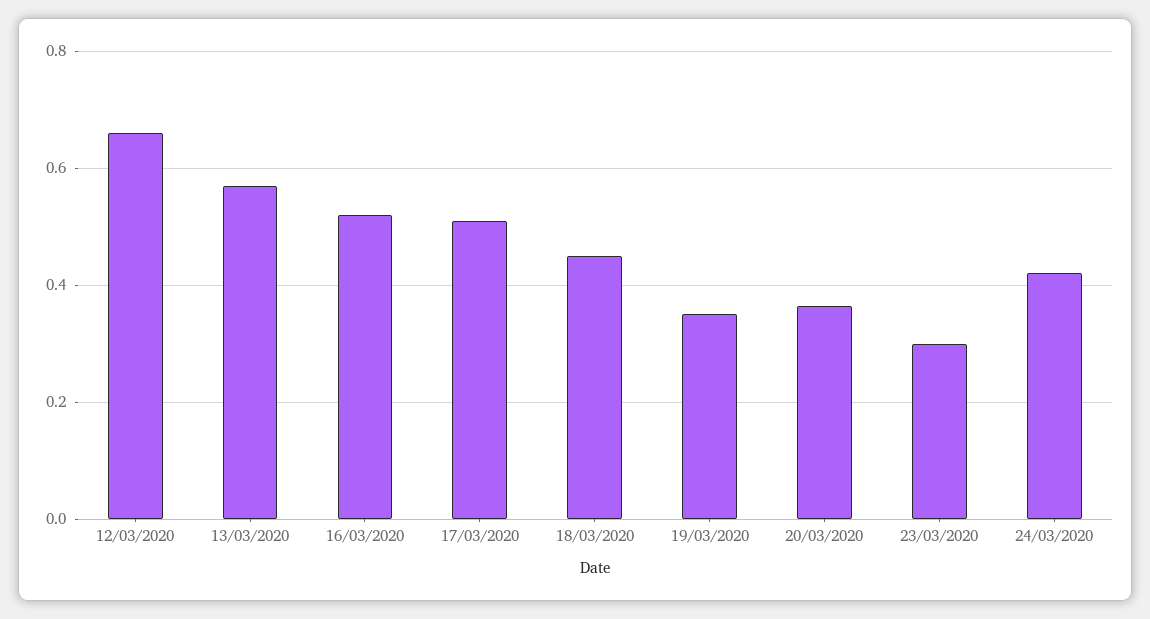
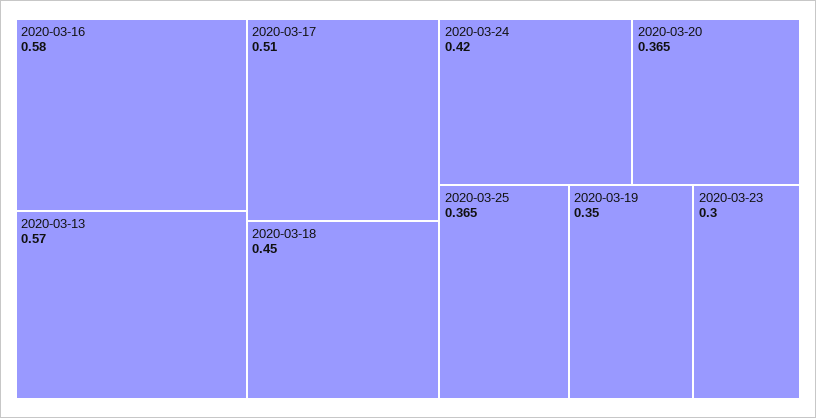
12/03/2020: 0.66 -> none
16/03/2020: 0.52 -> 0.58
2020-03-25: none -> 0.365

